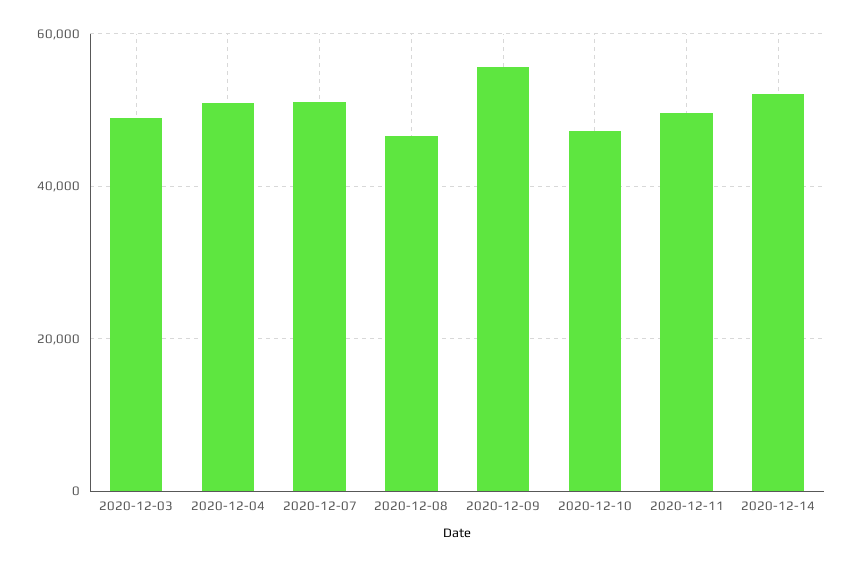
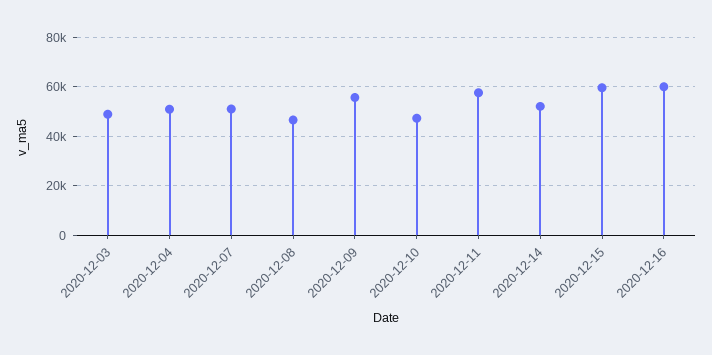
2020-12-11: 50000 -> 57500
2020-12-15: none -> 60000
2020-12-16: none -> 60000

